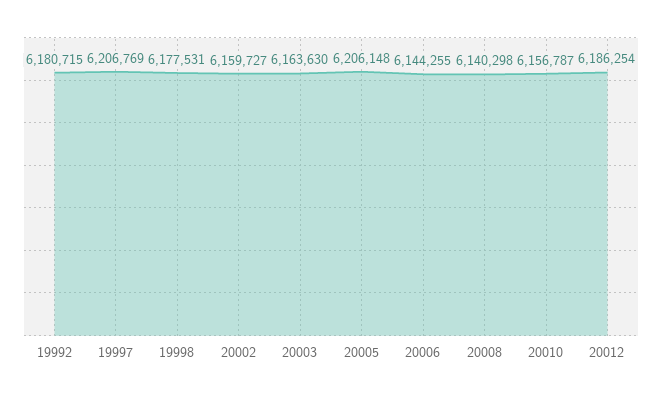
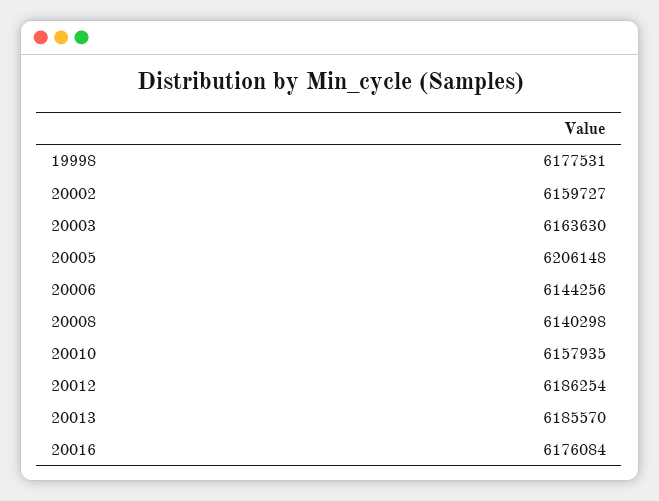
19992: 6180715 -> none
19997: 6206769 -> none
20006: 6144255 -> 6144256
20010: 6156787 -> 6157935
20013: none -> 6185570
20016: none -> 6176084

